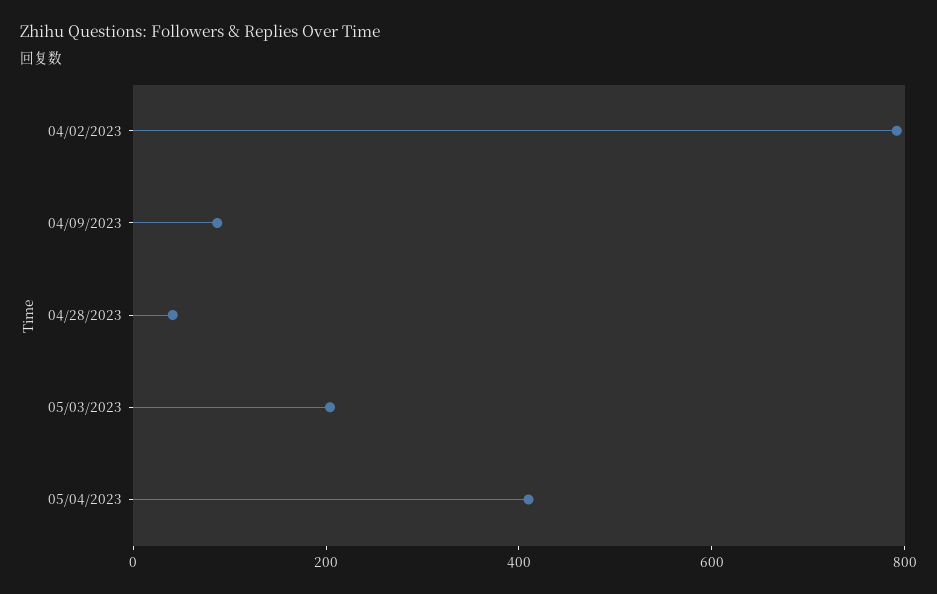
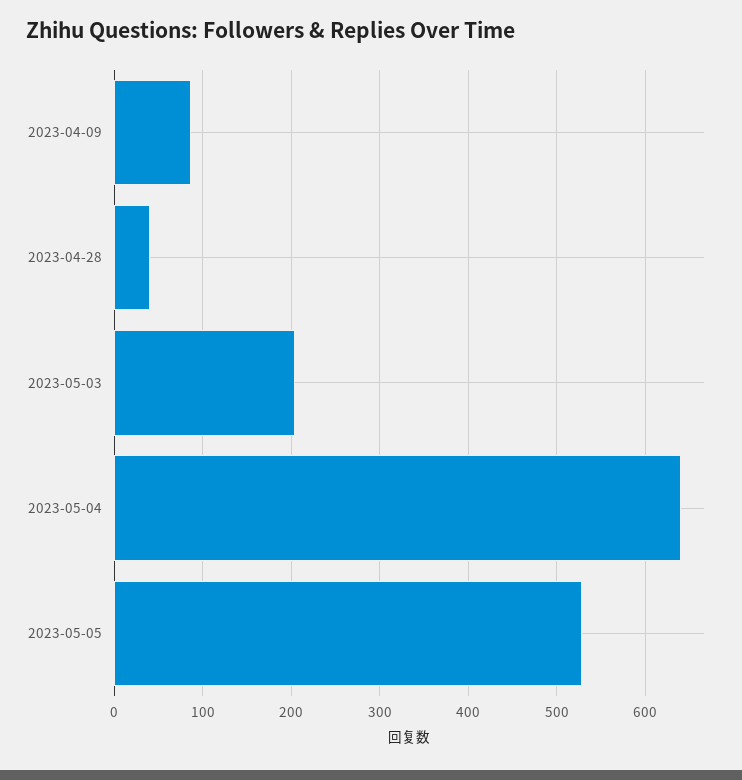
04/02/2023: 800 -> none
05/04/2023: 400 -> 640
2023-05-05: none -> 530

